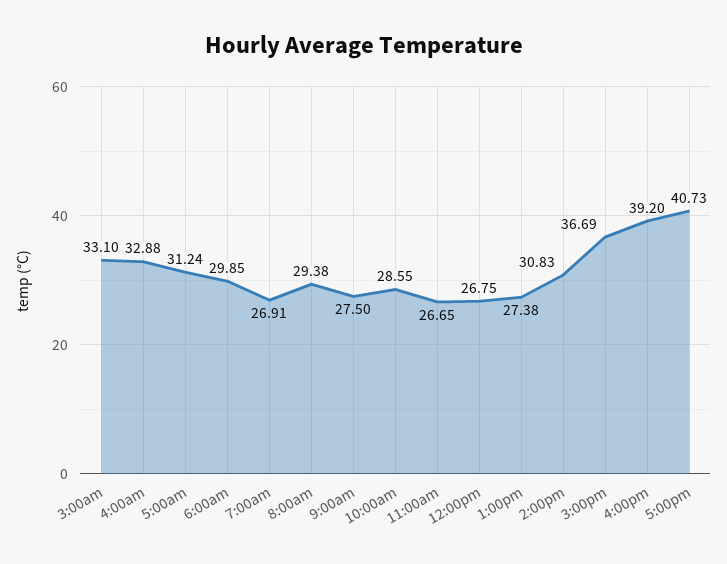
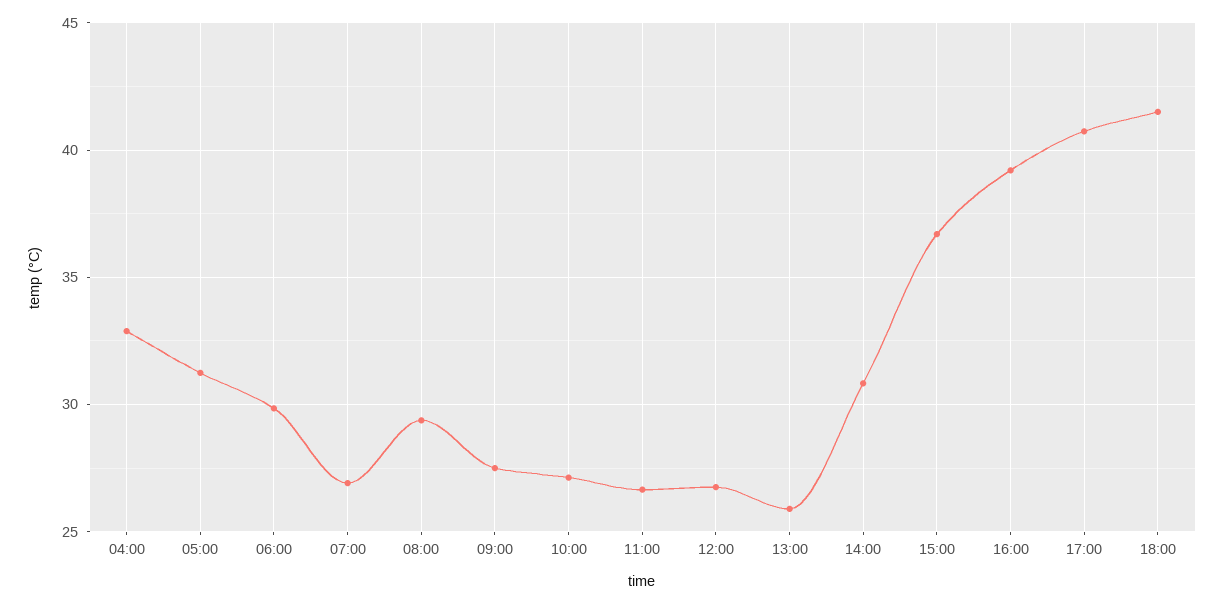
3:00am: 33.1 -> none
10:00am: 28.55 -> 27
1:00pm: 27.38 -> 26
18:00: none -> 41.5

